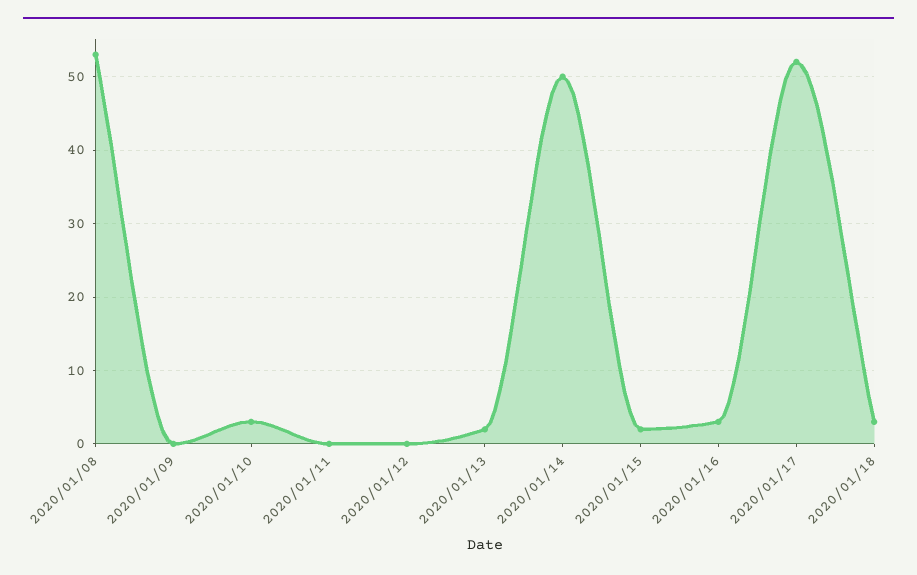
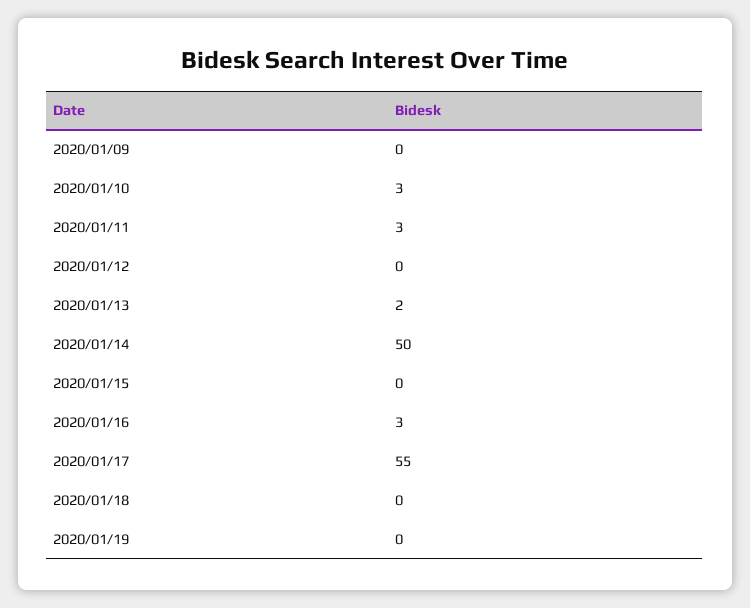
2020/01/08: 53 -> none
2020/01/11: 0 -> 3
2020/01/15: 2 -> 0
2020/01/17: 52 -> 55
2020/01/18: 3 -> 0
2020/01/19: none -> 0

